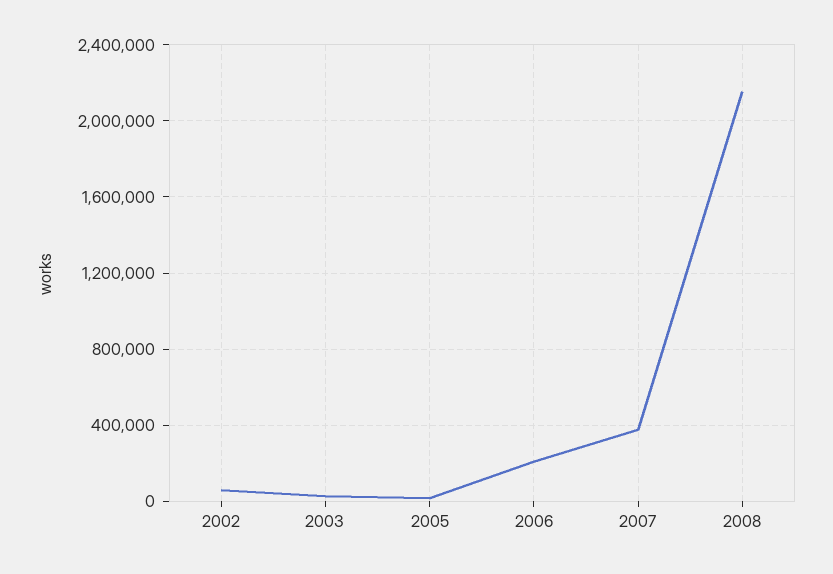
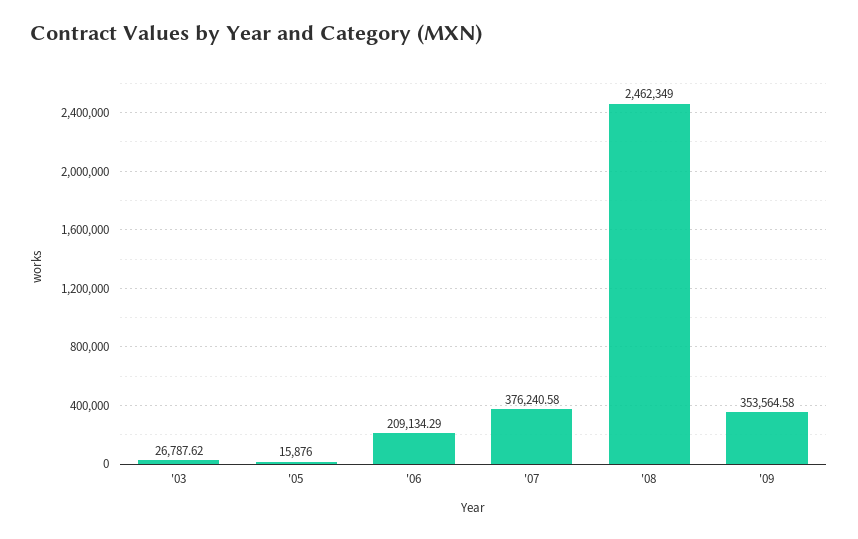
2002: 50000 -> none
2008: 2150000 -> 2462349
'09: none -> 353564.58

